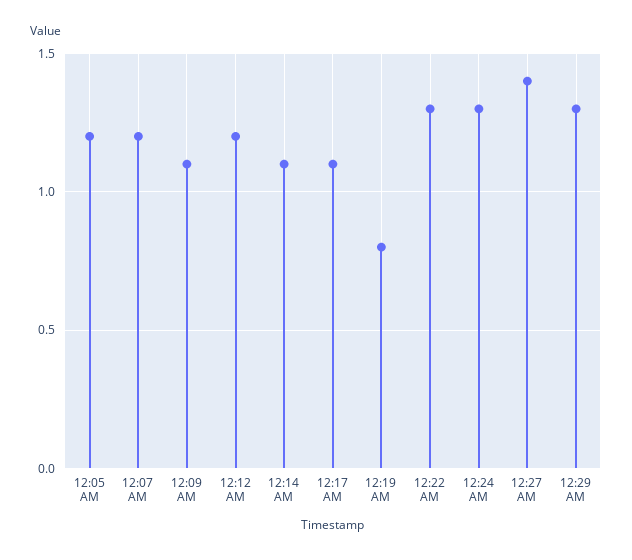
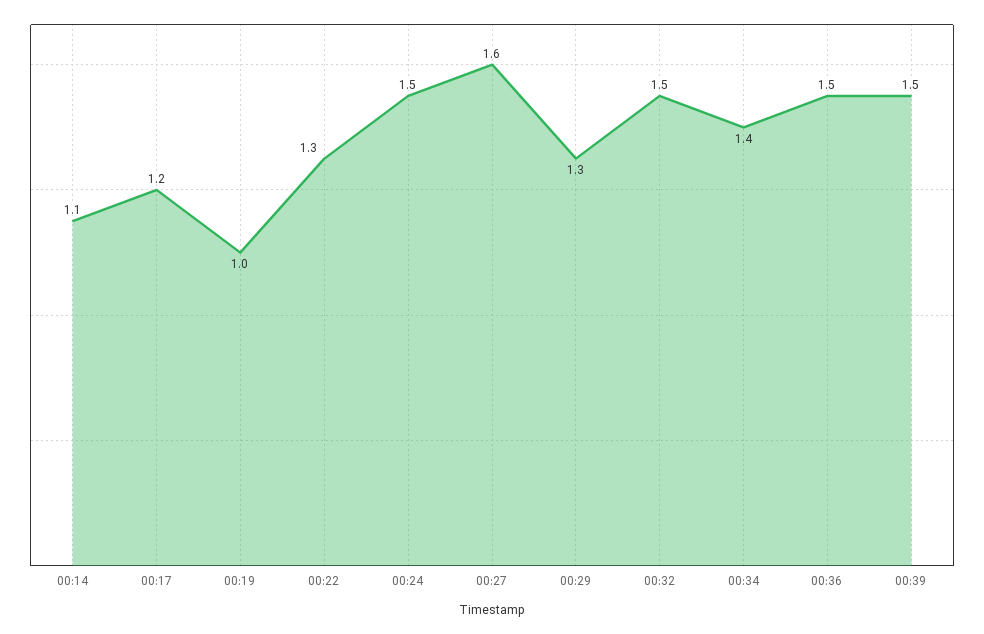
12:05 AM: 1.2 -> none
12:07 AM: 1.2 -> none
12:09 AM: 1.1 -> none
12:12 AM: 1.2 -> none
12:17 AM: 1.1 -> 1.2
12:19 AM: 0.8 -> 1
12:24 AM: 1.3 -> 1.5
12:27 AM: 1.4 -> 1.6
00:32: none -> 1.5
00:34: none -> 1.4
00:36: none -> 1.5
00:39: none -> 1.5

